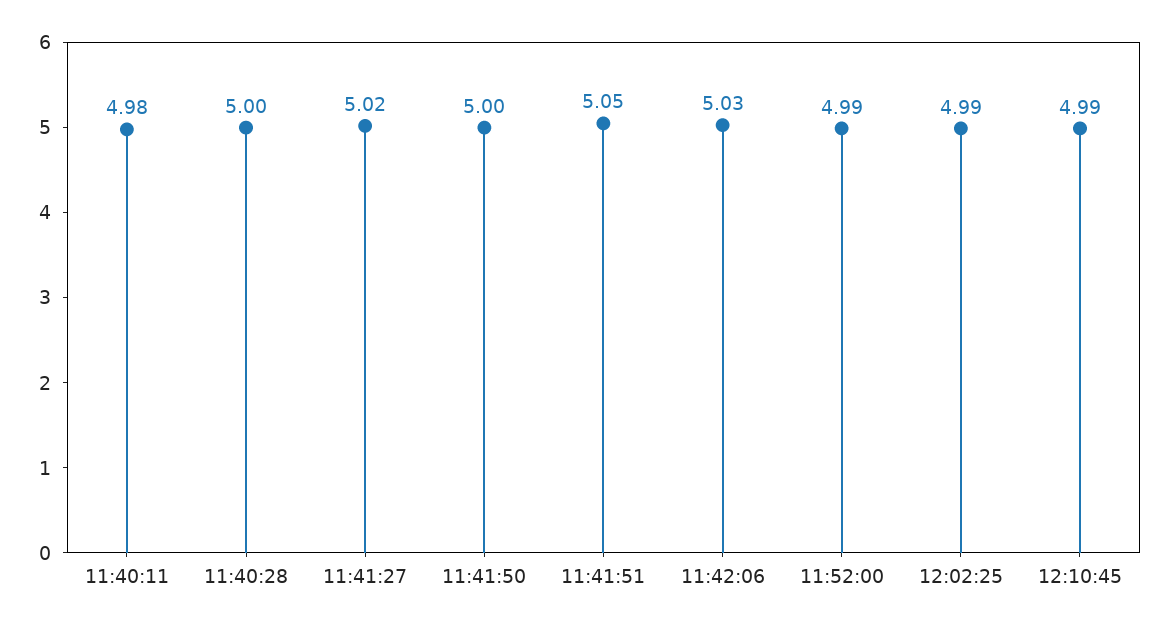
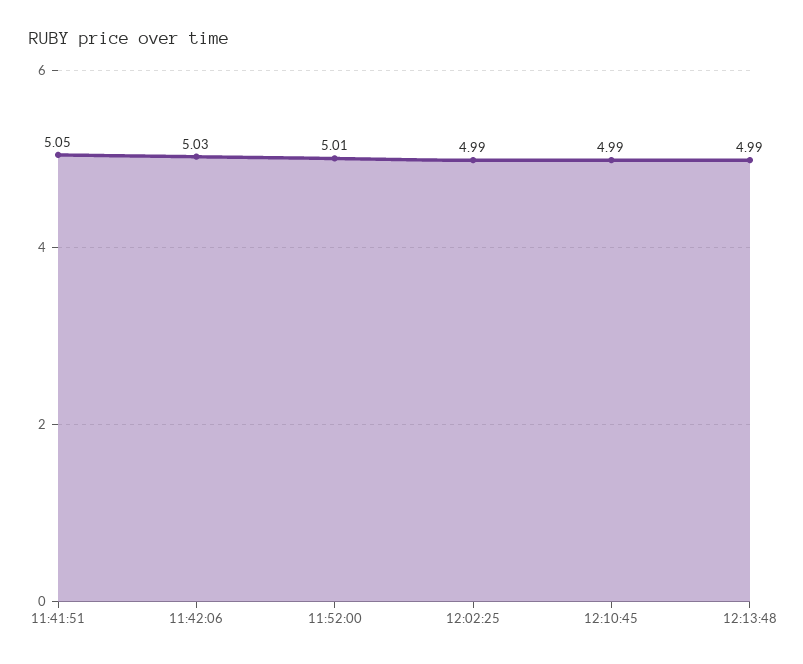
11:40:11: 4.98 -> none
11:40:28: 5 -> none
11:41:27: 5.02 -> none
11:41:50: 5 -> none
11:52:00: 4.99 -> 5.01
12:13:48: none -> 4.99

